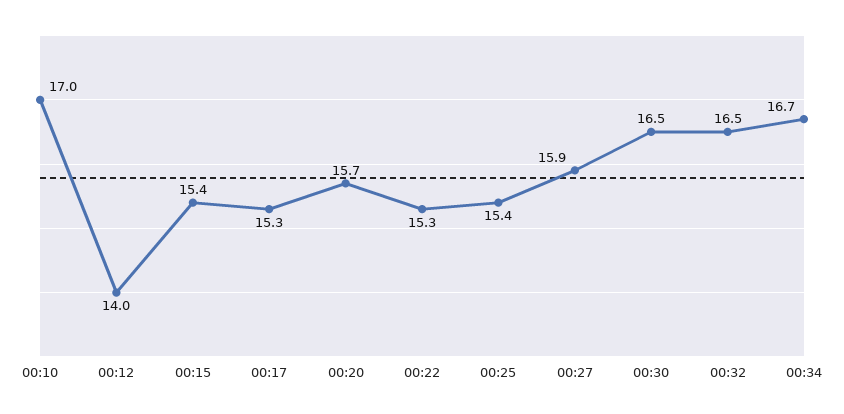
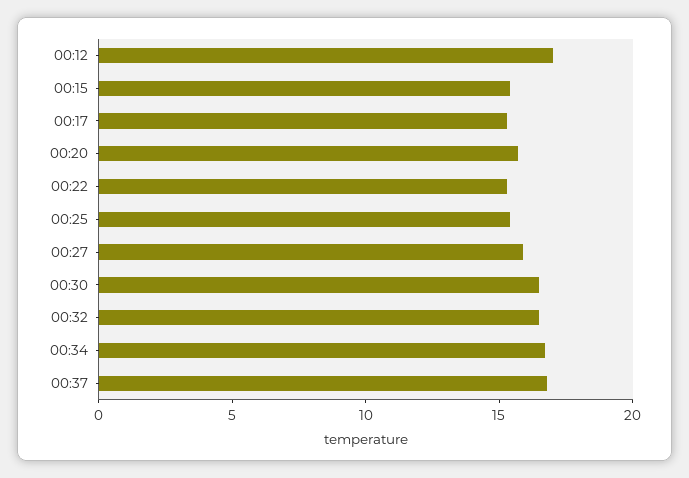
00:10: 17 -> none
00:12: 14 -> 17
00:37: none -> 17

